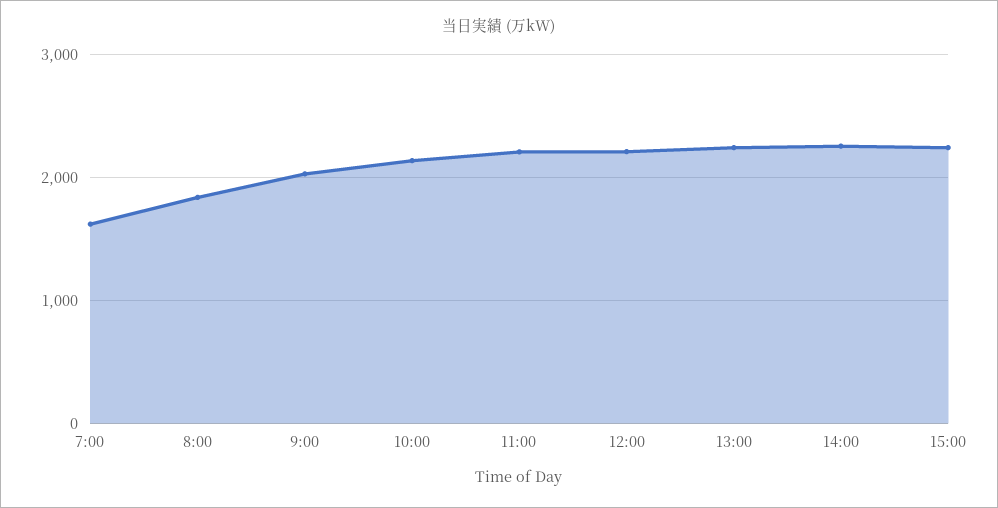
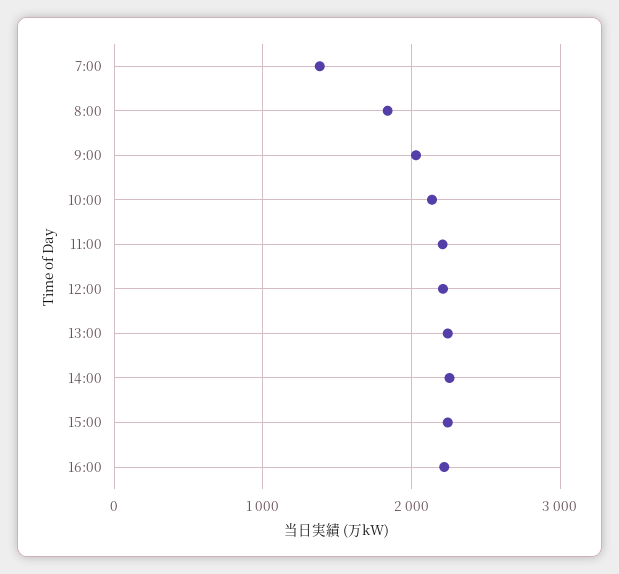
7:00: 1600 -> 1400
16:00: none -> 2200

